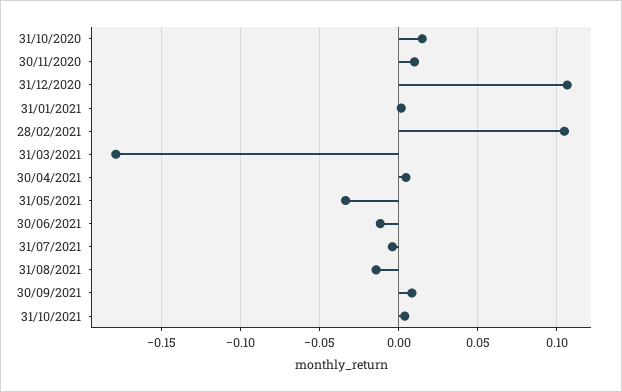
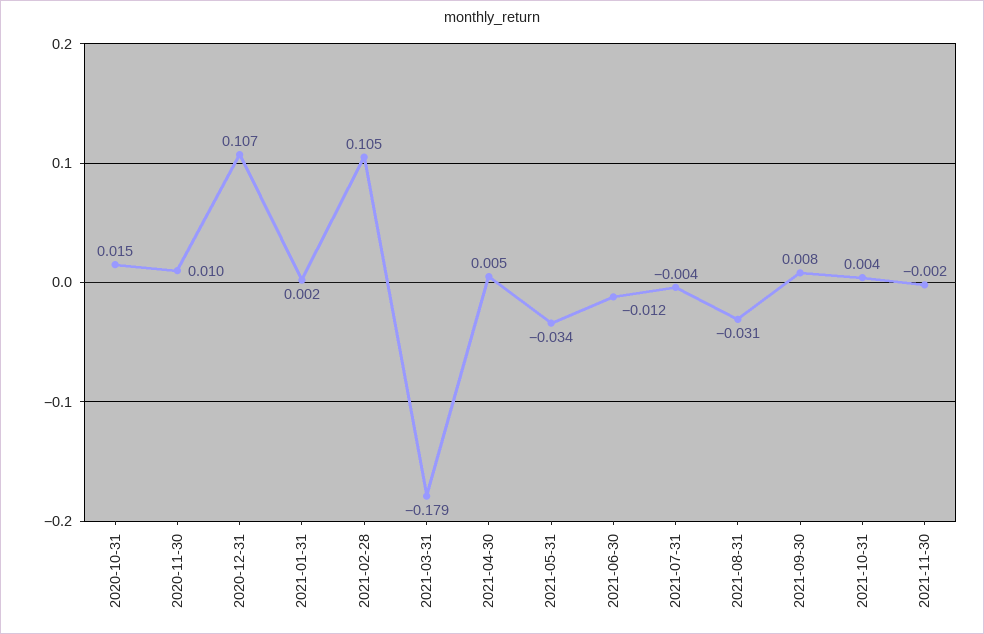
31/08/2021: -0.015 -> -0.031
2021-11-30: none -> -0.002

